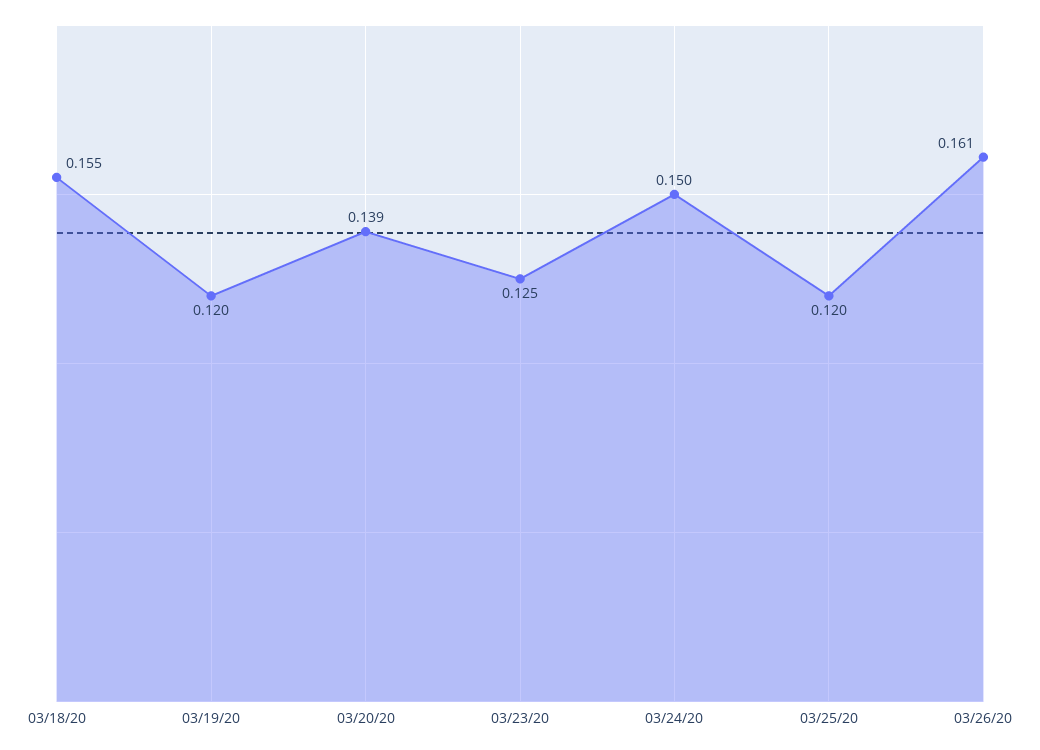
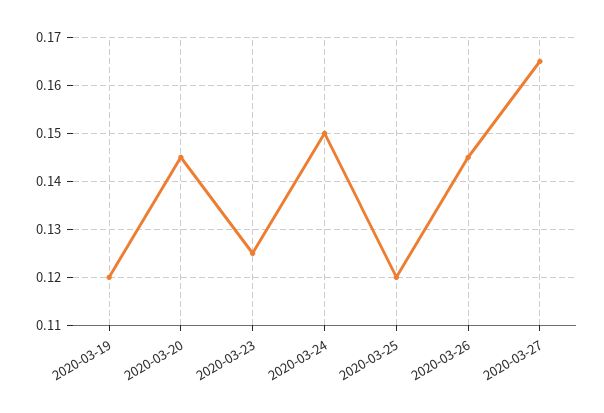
03/18/20: 0.155 -> none
03/20/20: 0.139 -> 0.145
03/26/20: 0.161 -> 0.145
2020-03-27: none -> 0.165

